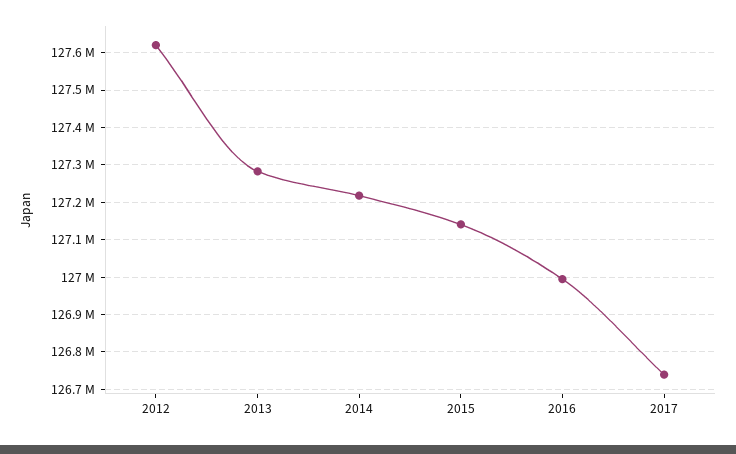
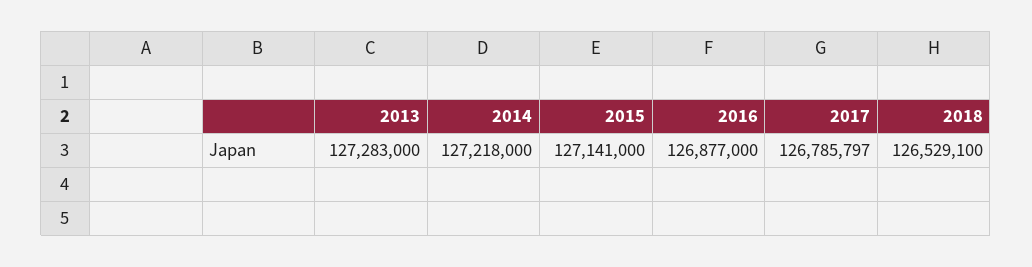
2012: 127620000 -> none
2016: 127000000 -> 126877000
2017: 126740000 -> 126785797
2018: none -> 126529100

